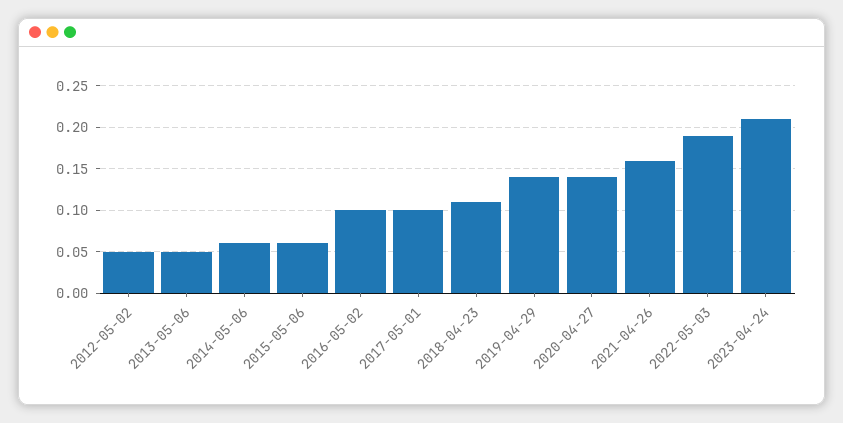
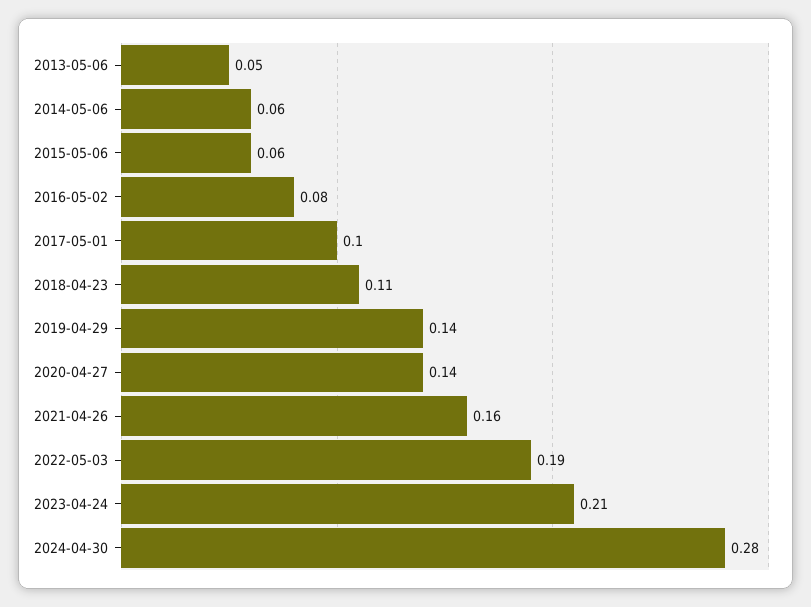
2012-05-02: 0.05 -> none
2016-05-02: 0.1 -> 0.08
2024-04-30: none -> 0.28

